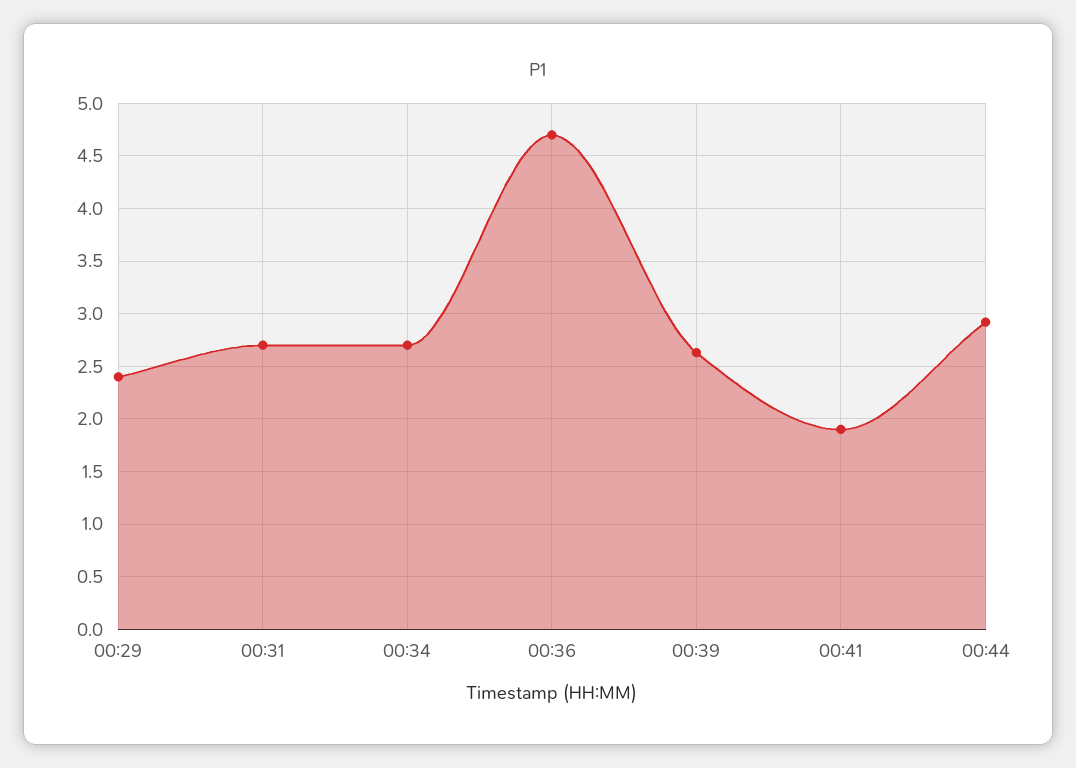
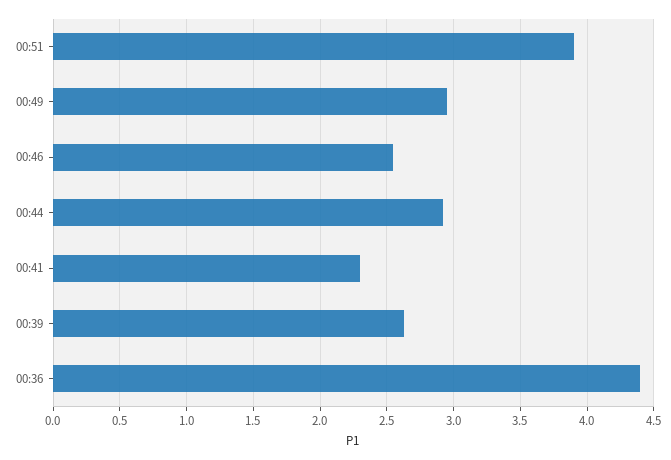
00:29: 2.4 -> none
00:31: 2.7 -> none
00:34: 2.7 -> none
00:36: 4.7 -> 4.4
00:41: 1.9 -> 2.3
00:51: none -> 3.9
00:49: none -> 2.95
00:46: none -> 2.55

